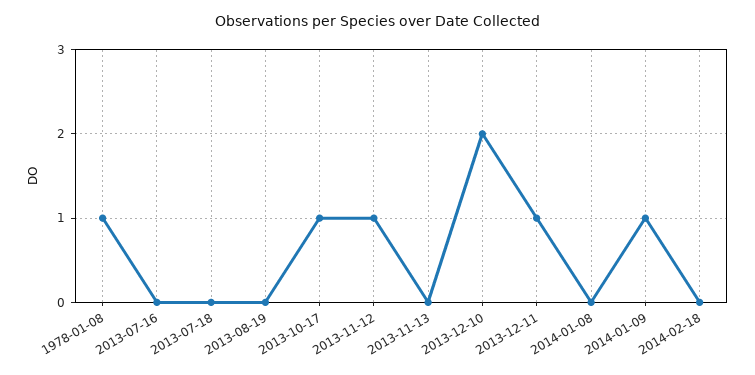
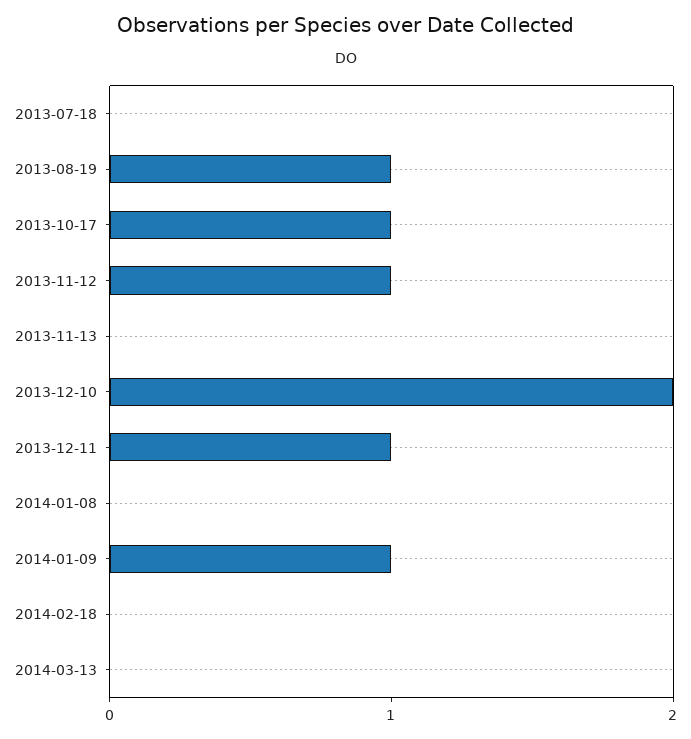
1978-01-08: 1 -> none
2013-07-16: 0 -> none
2013-08-19: 0 -> 1
2014-03-13: none -> 0

